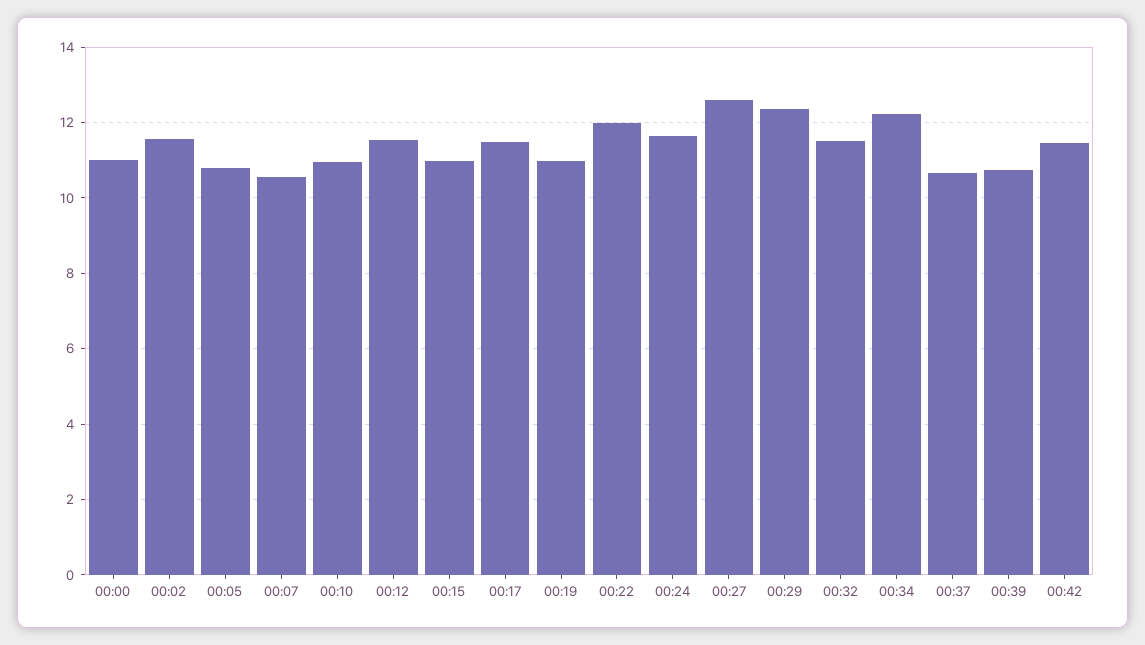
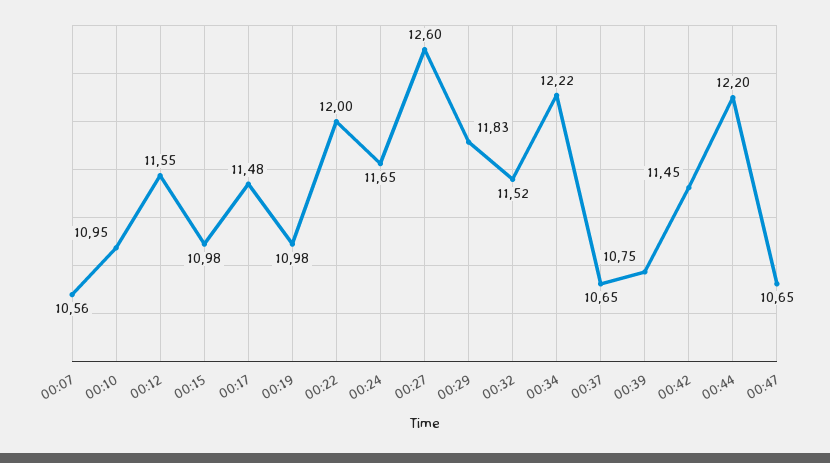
00:00: 11 -> none
00:02: 11.6 -> none
00:05: 10.8 -> none
00:29: 12.4 -> 11.83
00:44: none -> 12.2
00:47: none -> 10.65

